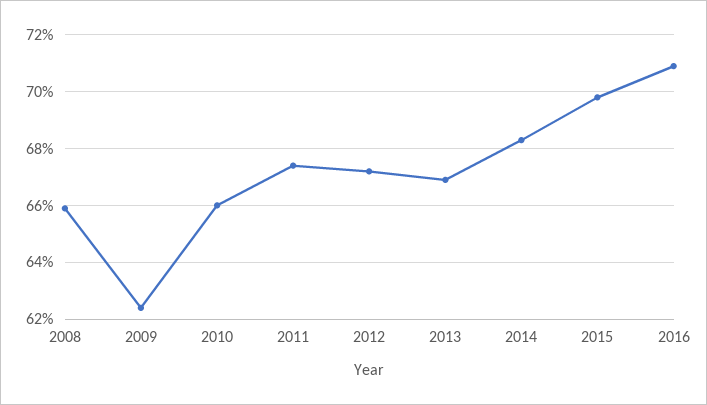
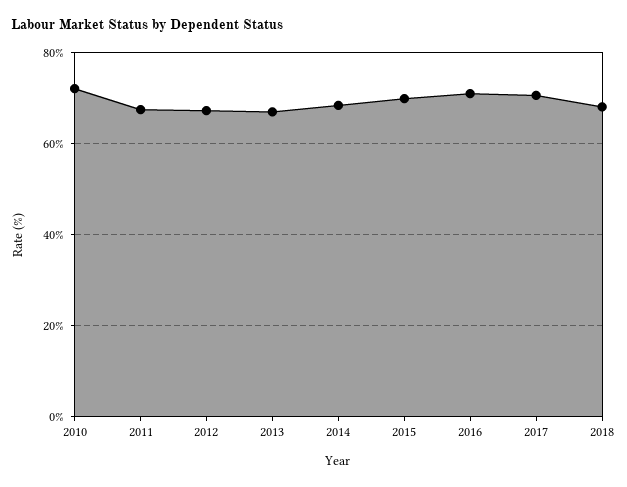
2008: 66 -> none
2009: 62.5 -> none
2010: 66 -> 72
2017: none -> 70
2018: none -> 68

